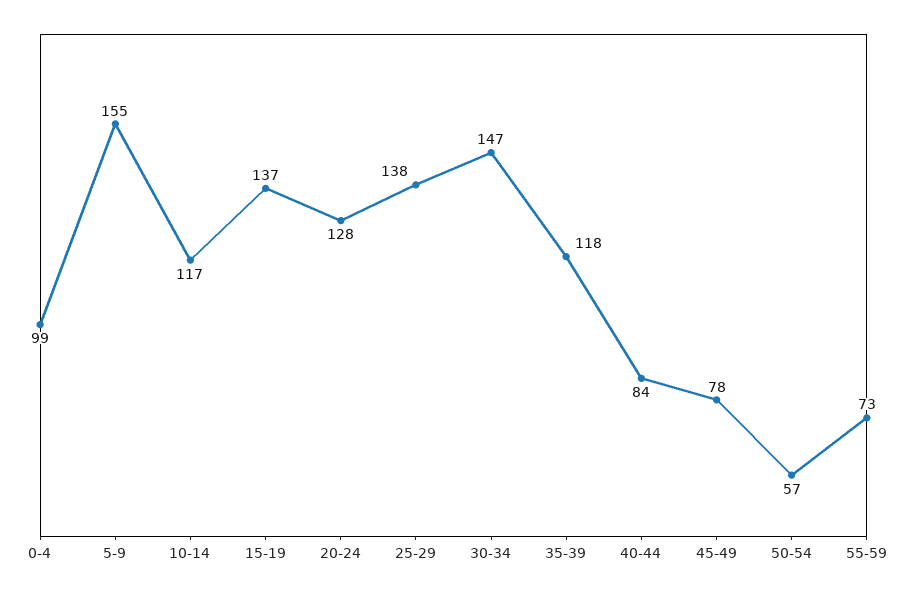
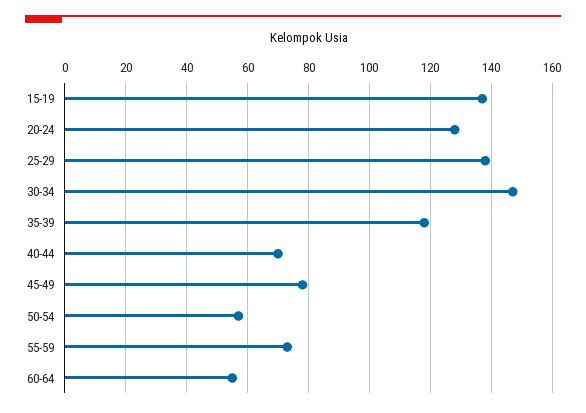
0-4: 99 -> none
5-9: 155 -> none
10-14: 117 -> none
40-44: 84 -> 70
60-64: none -> 55

